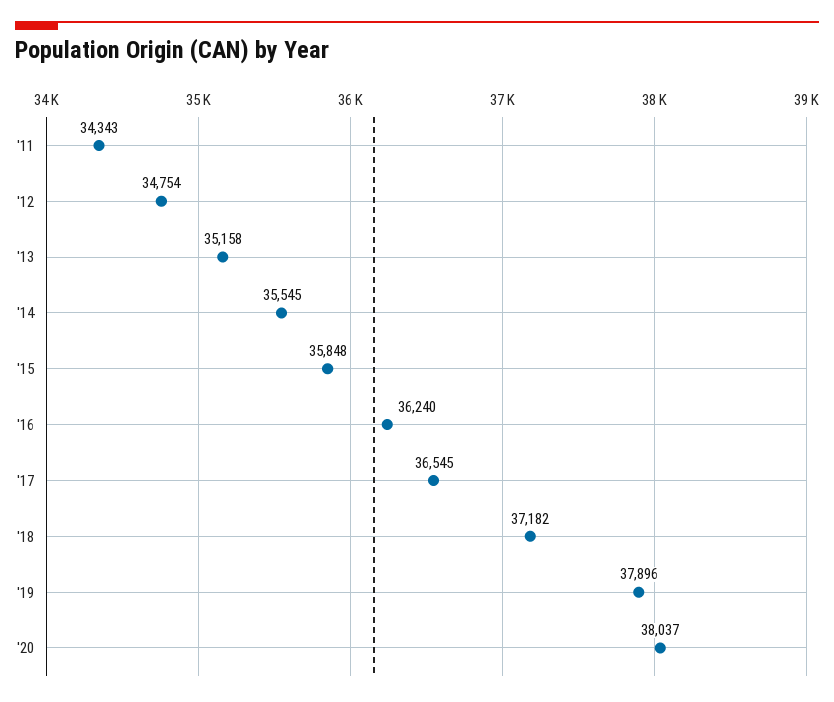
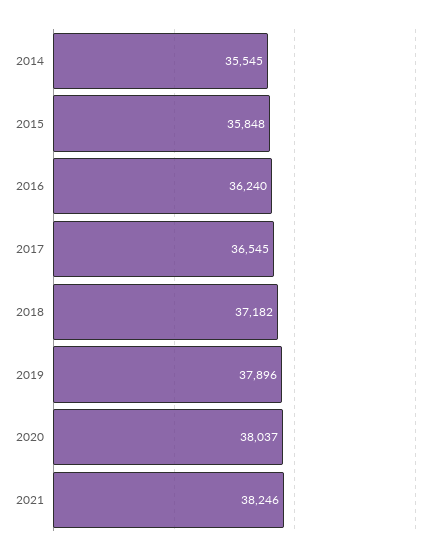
'11: 34343 -> none
'12: 34754 -> none
'13: 35158 -> none
2021: none -> 38246

